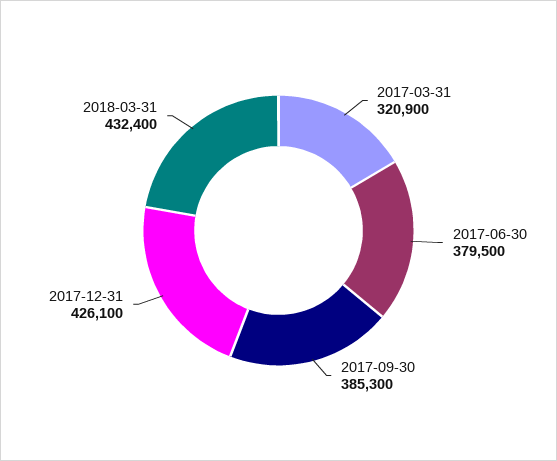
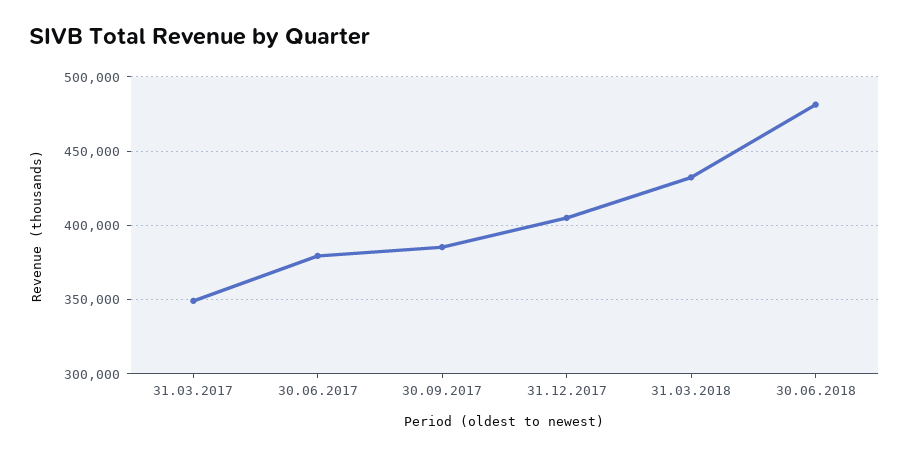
2017-03-31: 320900 -> 350000
2017-12-31: 426100 -> 405000
30.06.2018: none -> 480000

